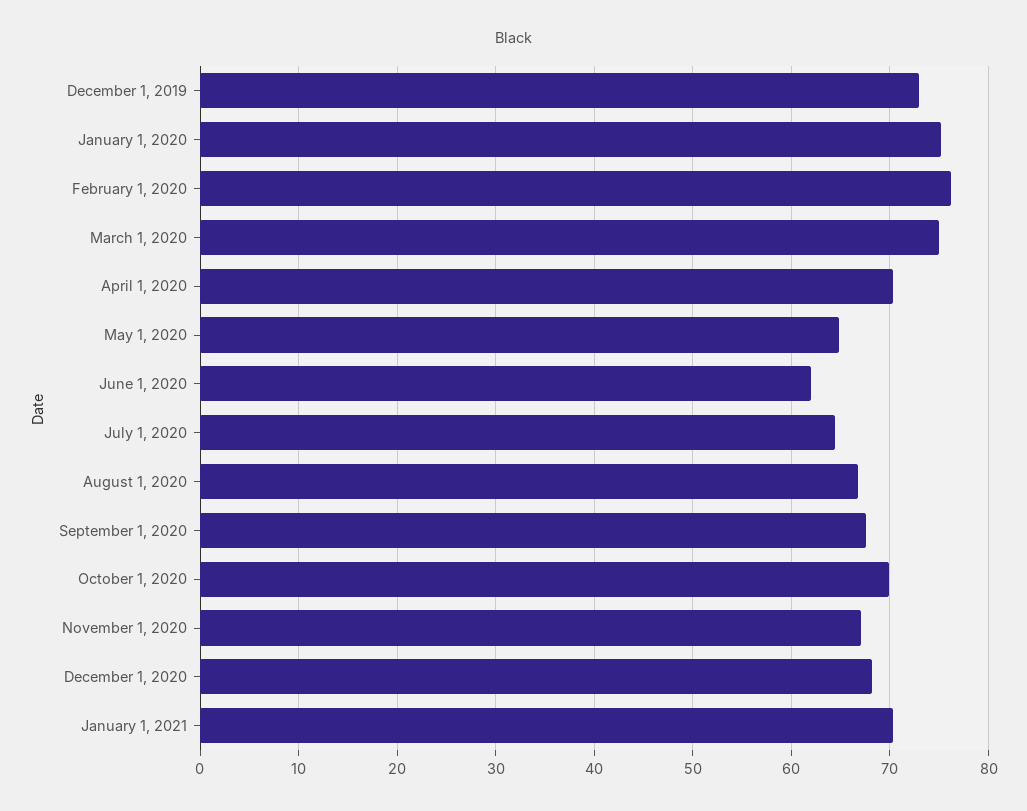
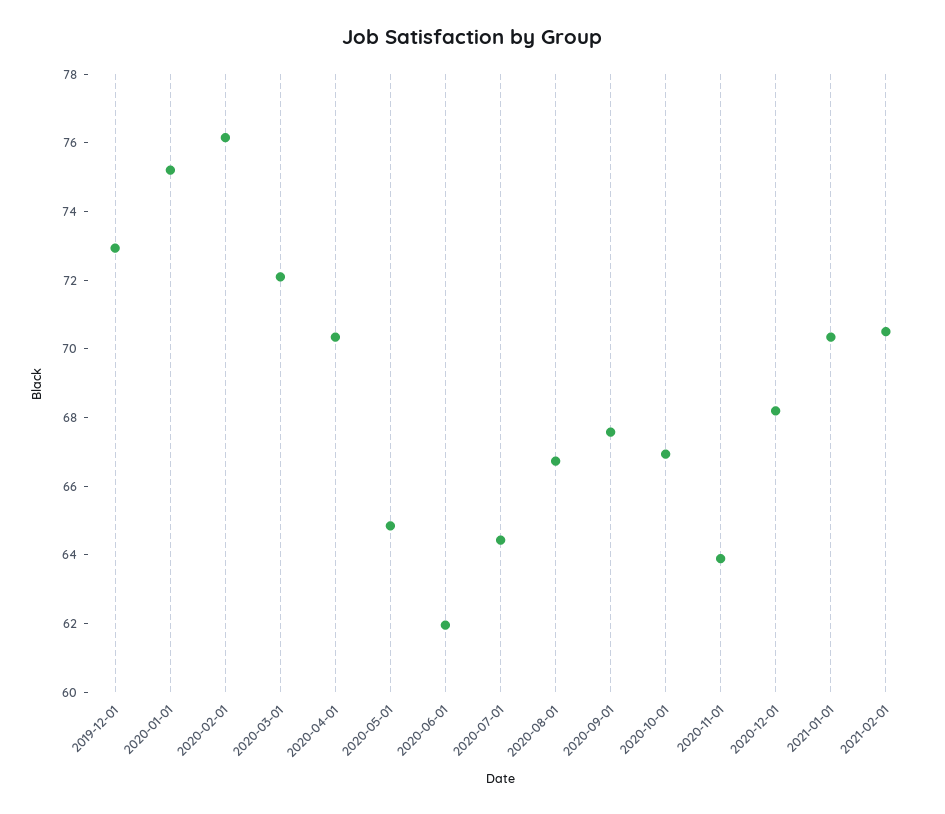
March 1, 2020: 75 -> 72
October 1, 2020: 70 -> 67
November 1, 2020: 67 -> 64
2021-02-01: none -> 70.5

